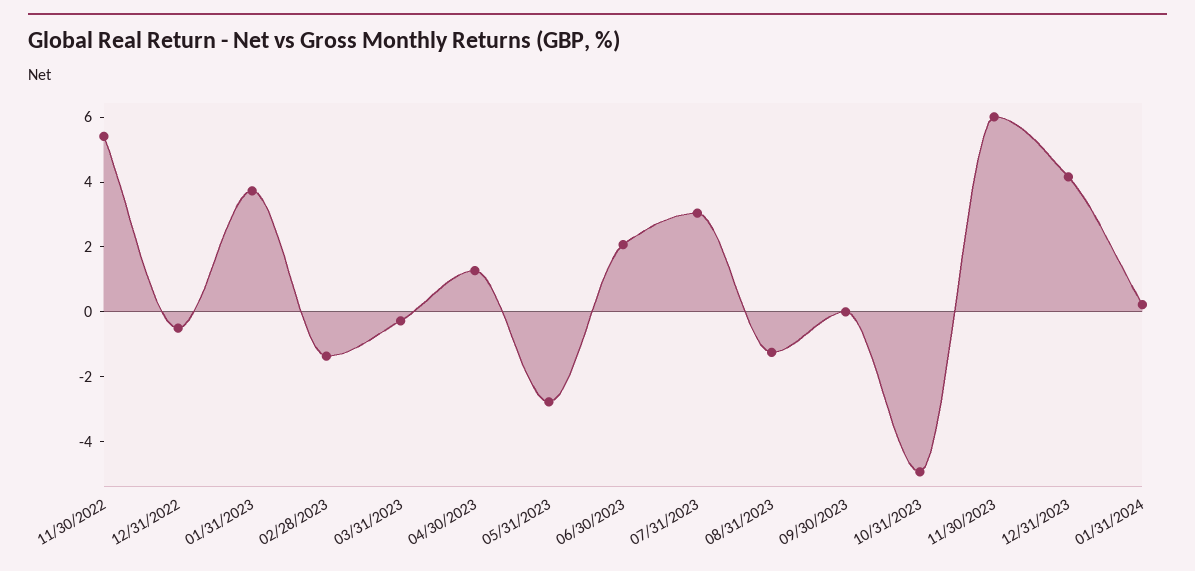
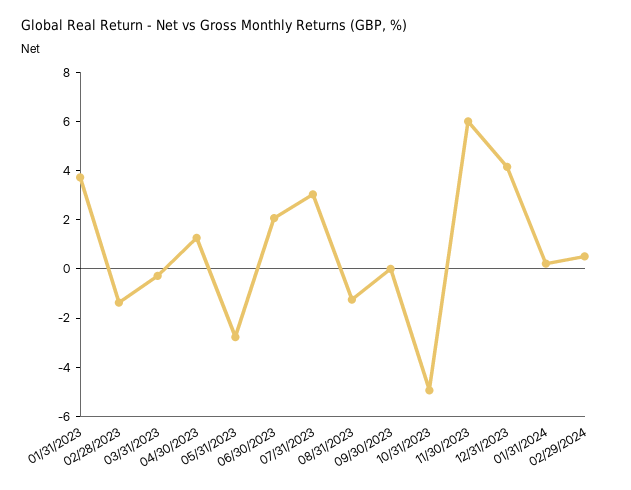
11/30/2022: 5.5 -> none
12/31/2022: -0.5 -> none
02/29/2024: none -> 0.5

